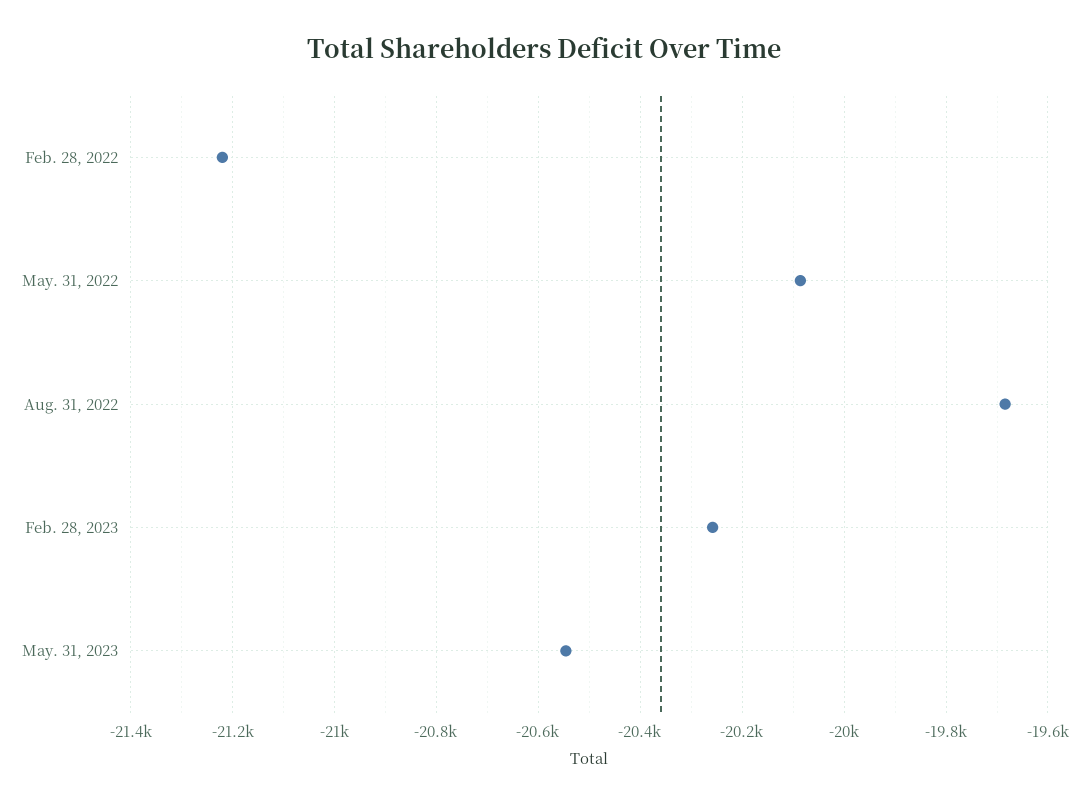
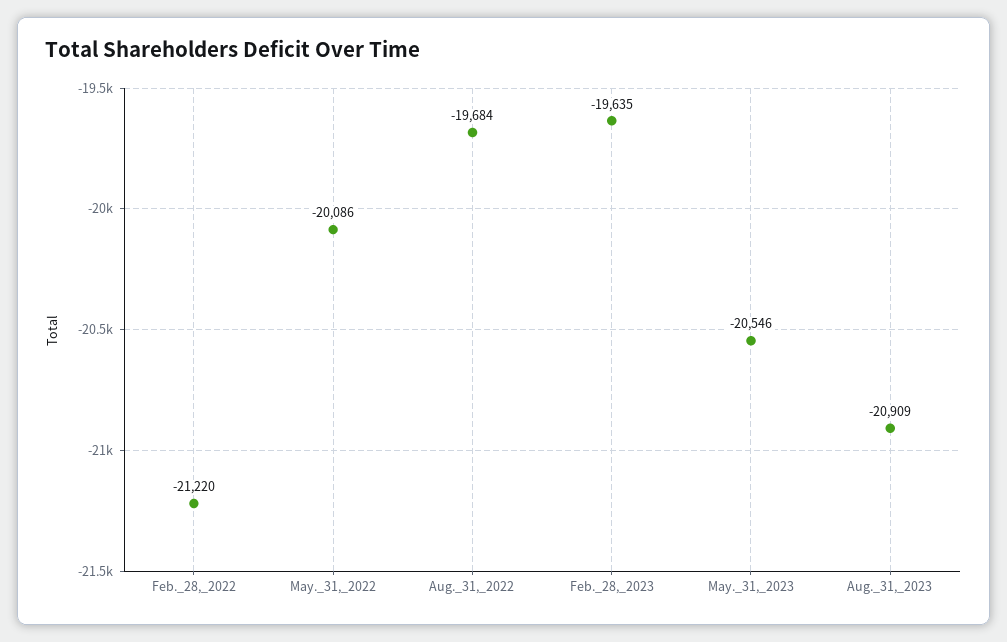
Feb. 28, 2023: -20260 -> -19635
Aug._31,_2023: none -> -20909

